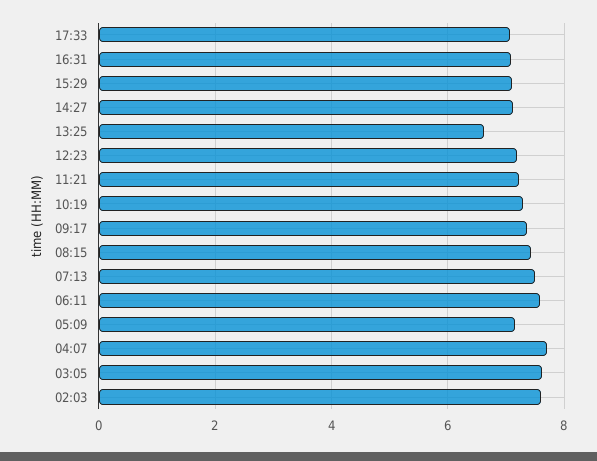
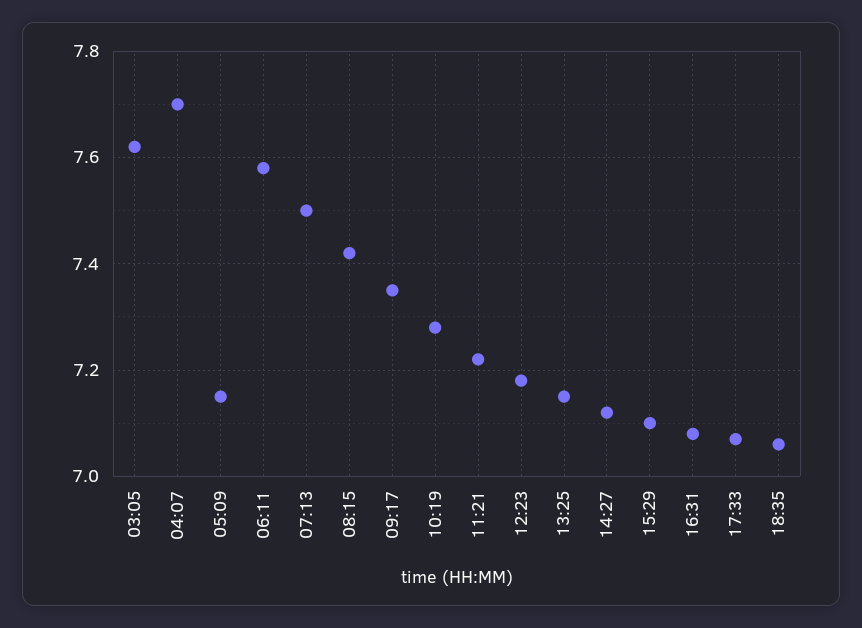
13:25: 6.6 -> 7.15
02:03: 7.6 -> none
18:35: none -> 7.05

